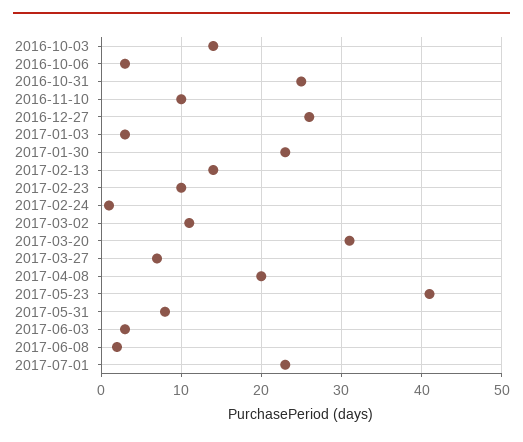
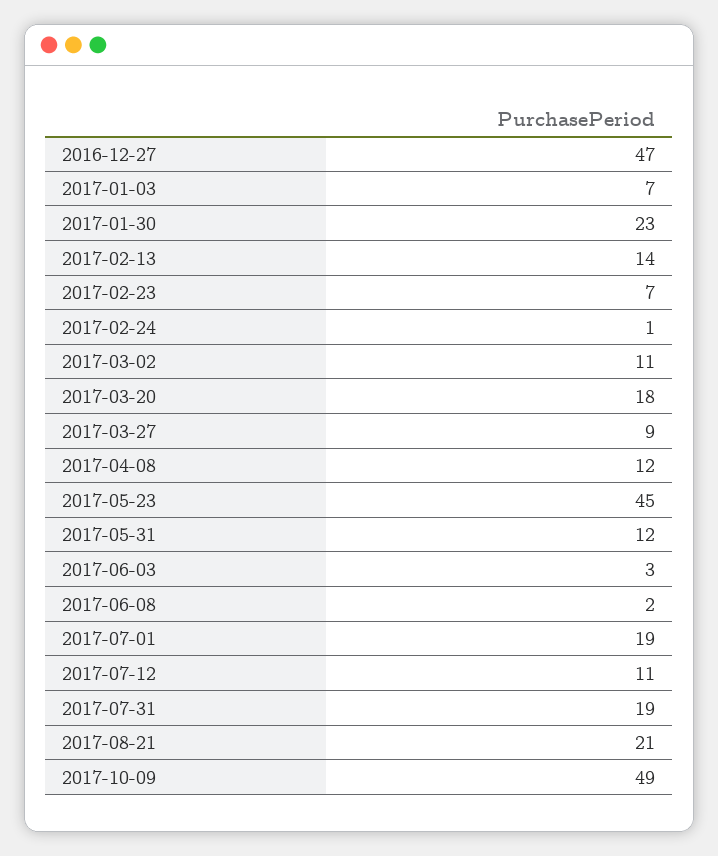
2016-10-03: 14 -> none
2016-10-06: 3 -> none
2016-10-31: 25 -> none
2016-11-10: 10 -> none
2016-12-27: 26 -> 47
2017-01-03: 3 -> 7
2017-02-23: 10 -> 7
2017-03-20: 31 -> 18
2017-03-27: 7 -> 9
2017-04-08: 20 -> 12
2017-05-23: 41 -> 45
2017-05-31: 8 -> 12
2017-07-01: 23 -> 19
2017-07-12: none -> 11
2017-07-31: none -> 19
2017-08-21: none -> 21
2017-10-09: none -> 49

